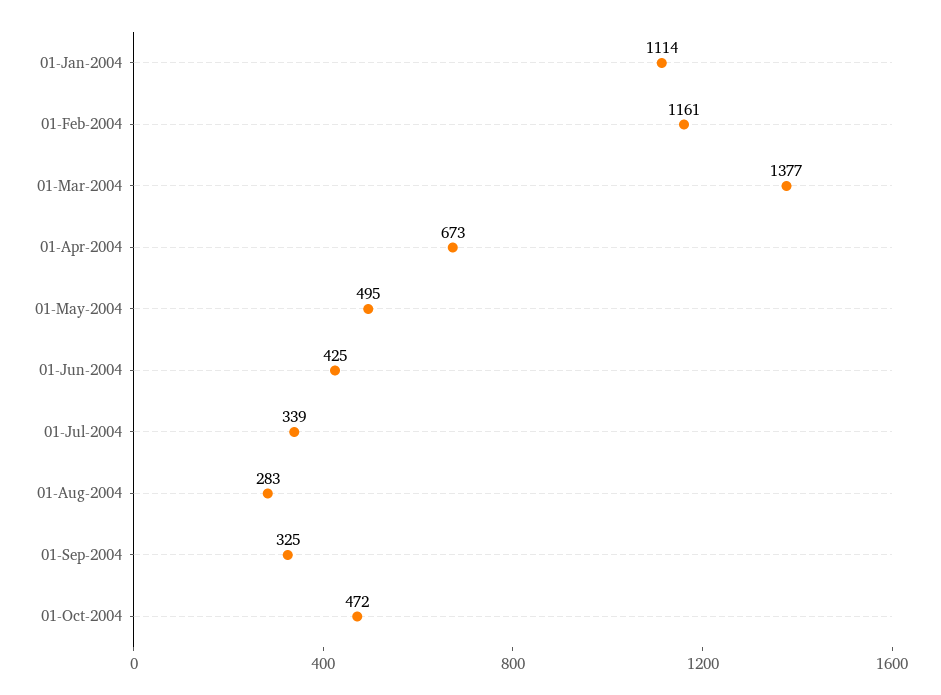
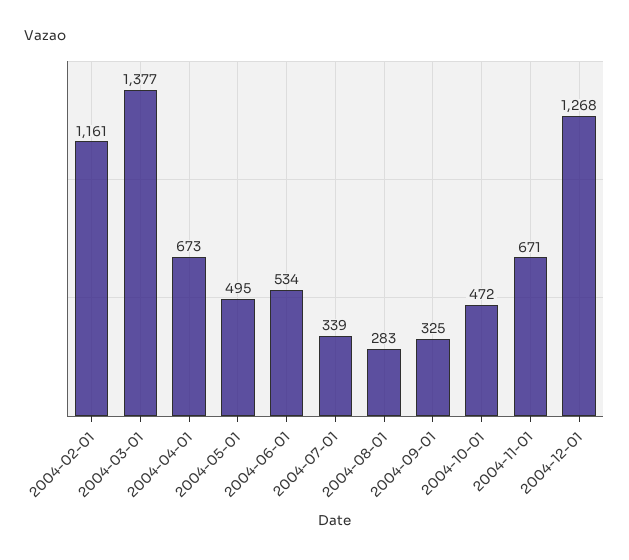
01-Jan-2004: 1114 -> none
01-Jun-2004: 425 -> 534
2004-11-01: none -> 671
2004-12-01: none -> 1268

